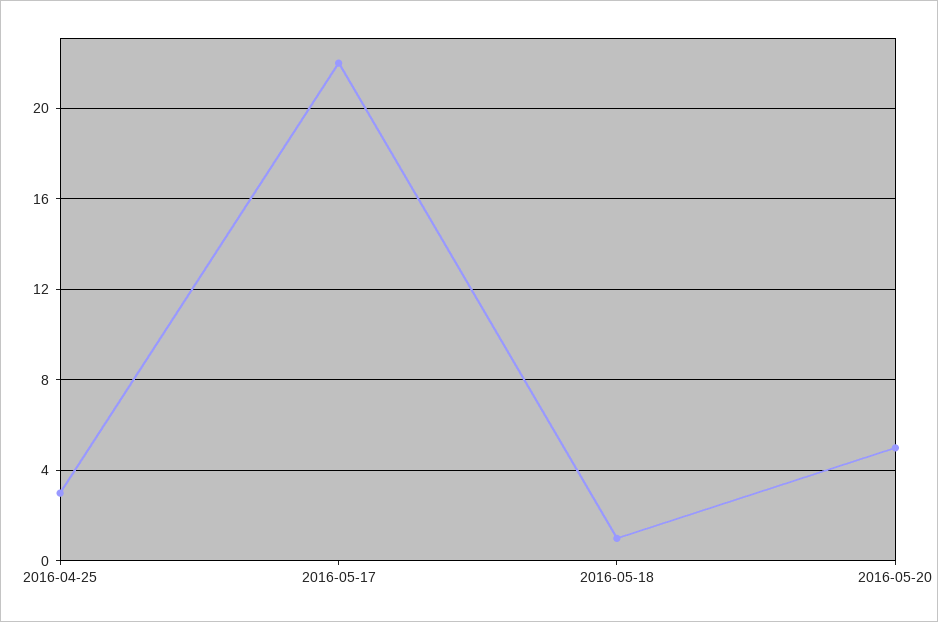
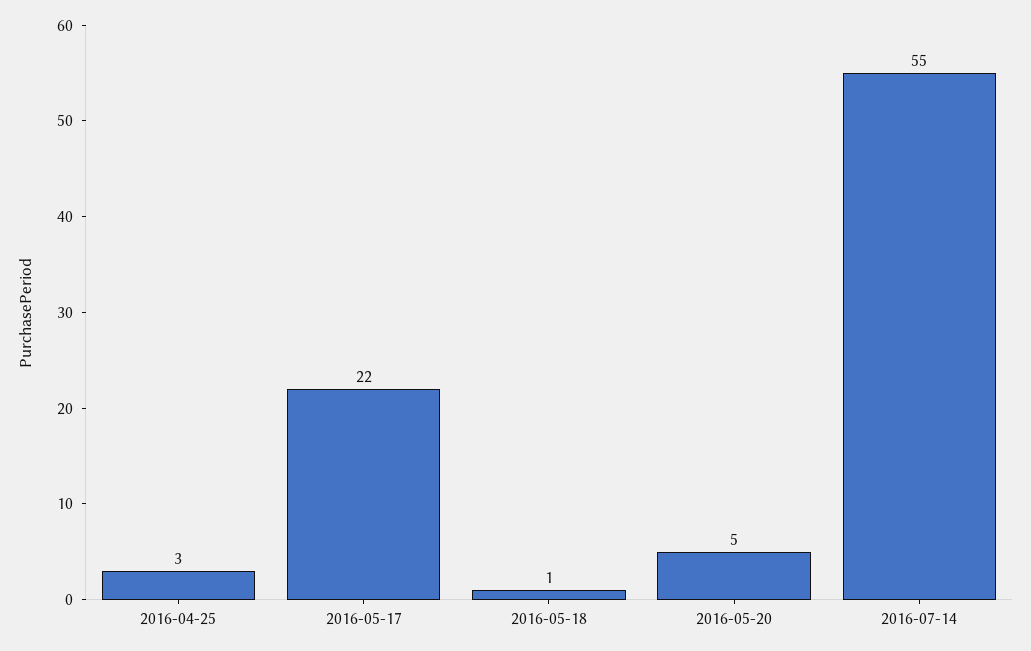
2016-07-14: none -> 55

